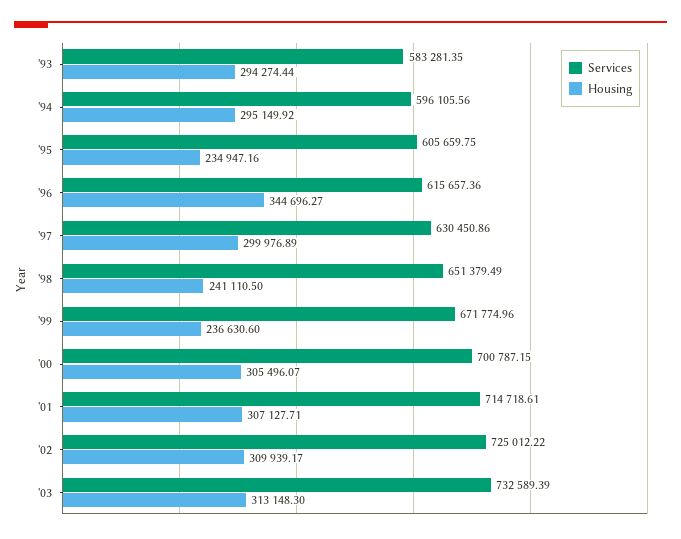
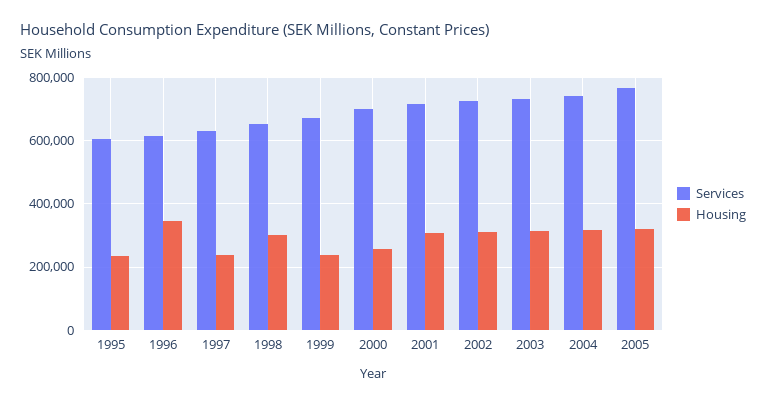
Services, '93: 583281.35 -> none
Housing, '93: 294274.44 -> none
Services, '94: 596105.56 -> none
Housing, '94: 295149.92 -> none
Housing, '97: 299976.89 -> 240000
Housing, '98: 241110.5 -> 300000
Housing, '00: 305496.07 -> 260000
Services, 2004: none -> 740000
Housing, 2004: none -> 320000
Services, 2005: none -> 760000
Housing, 2005: none -> 320000

